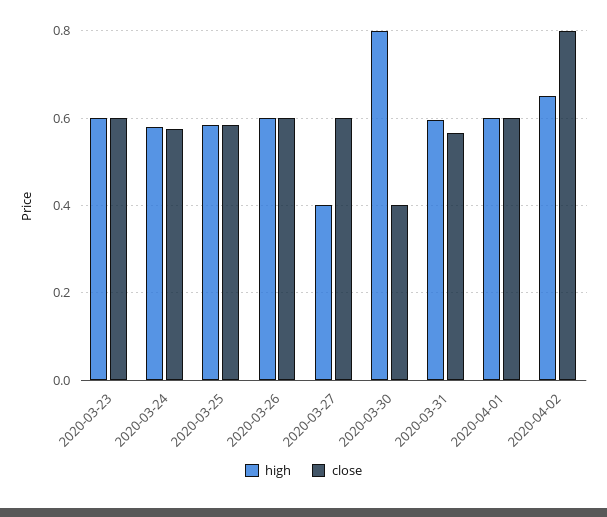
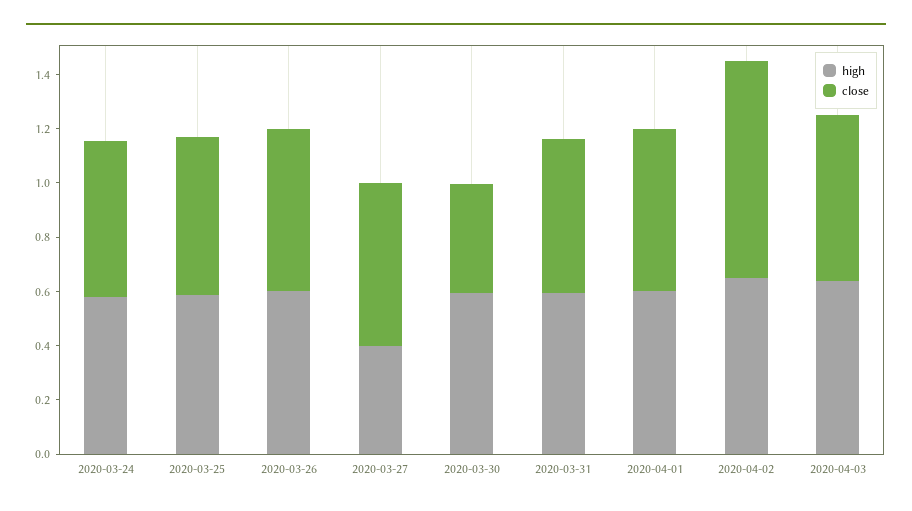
high, 2020-03-23: 0.6 -> none
close, 2020-03-23: 0.6 -> none
high, 2020-03-30: 0.8 -> 0.6
high, 2020-04-03: none -> 0.65
close, 2020-04-03: none -> 0.6

